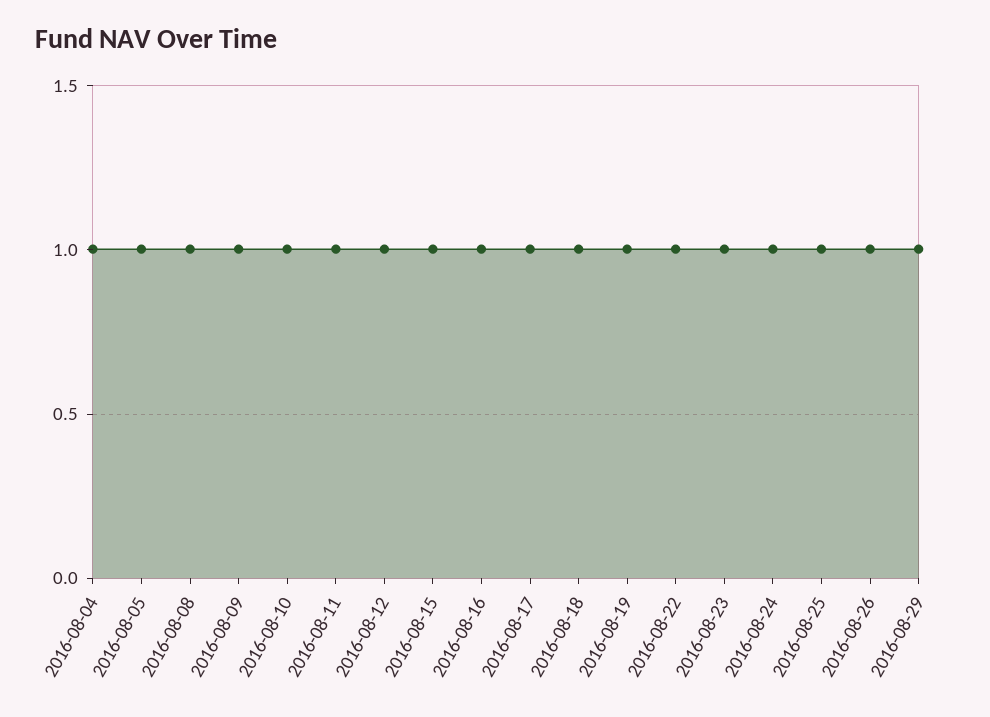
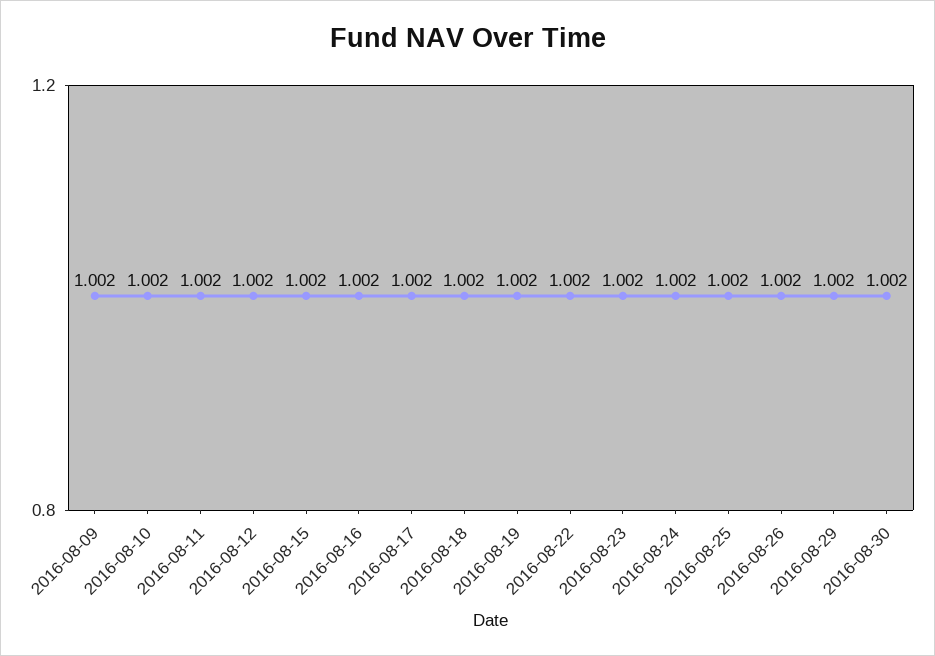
2016-08-04: 1 -> none
2016-08-05: 1 -> none
2016-08-08: 1 -> none
2016-08-30: none -> 1.002

